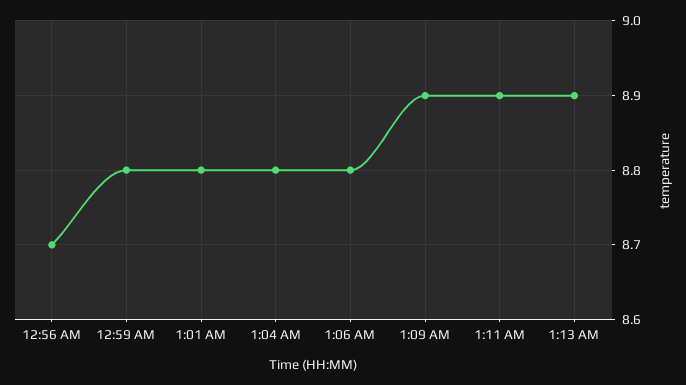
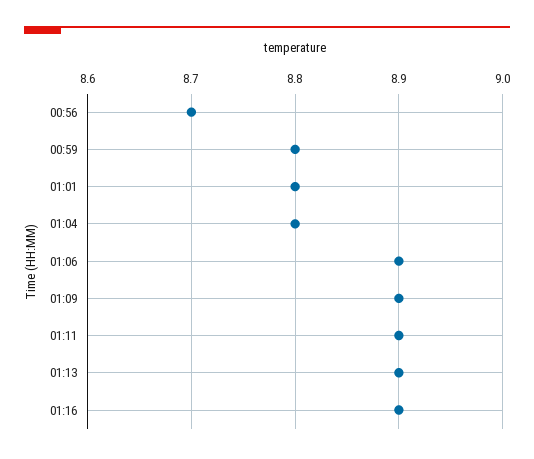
1:06 AM: 8.8 -> 8.9
01:16: none -> 8.9

